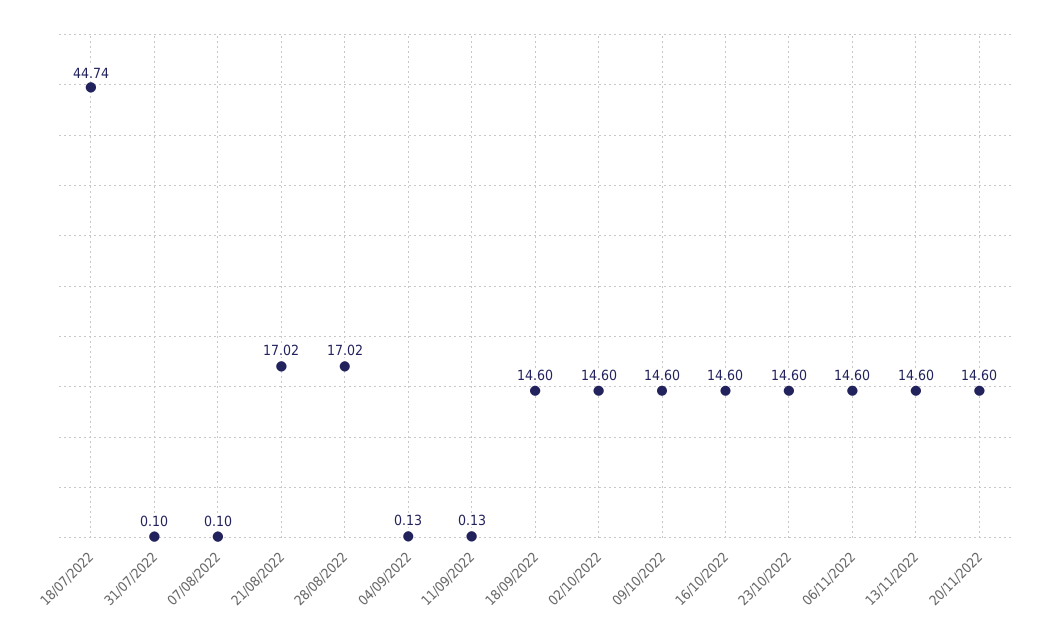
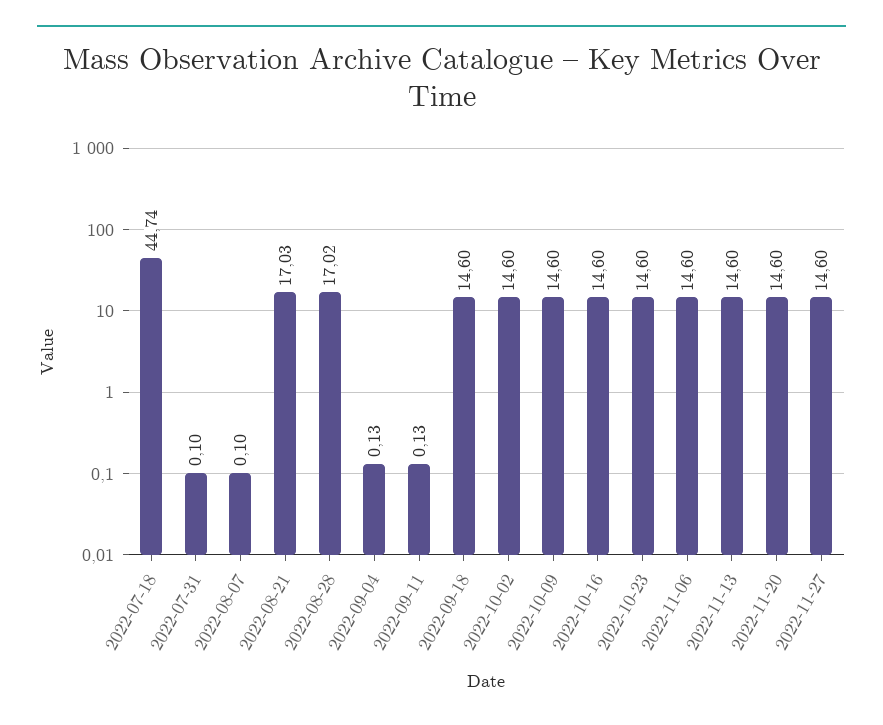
21/08/2022: 17.02 -> 17.03
2022-11-27: none -> 14.6

